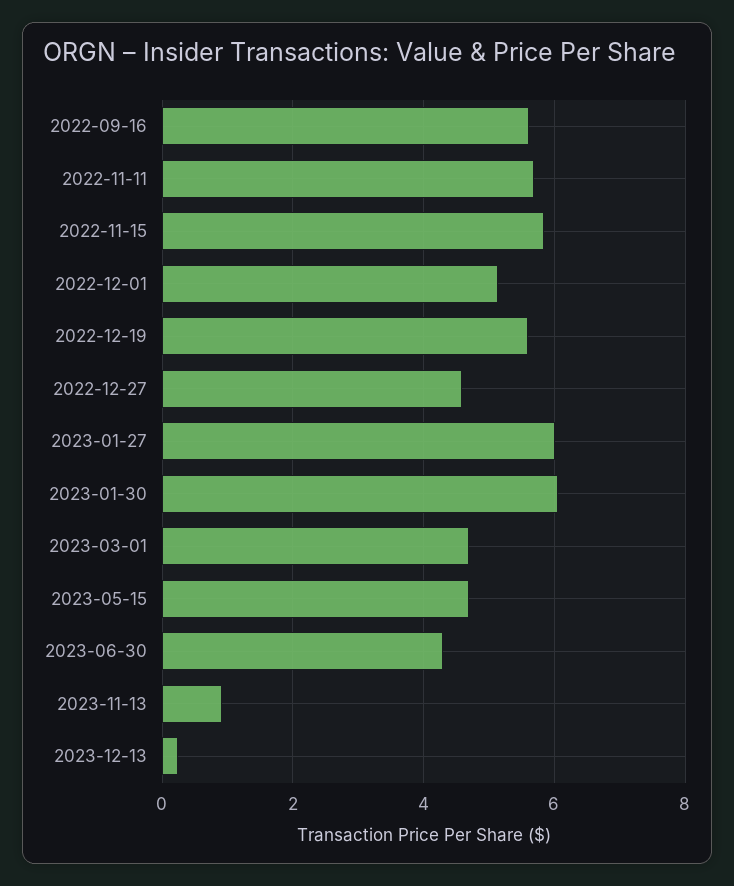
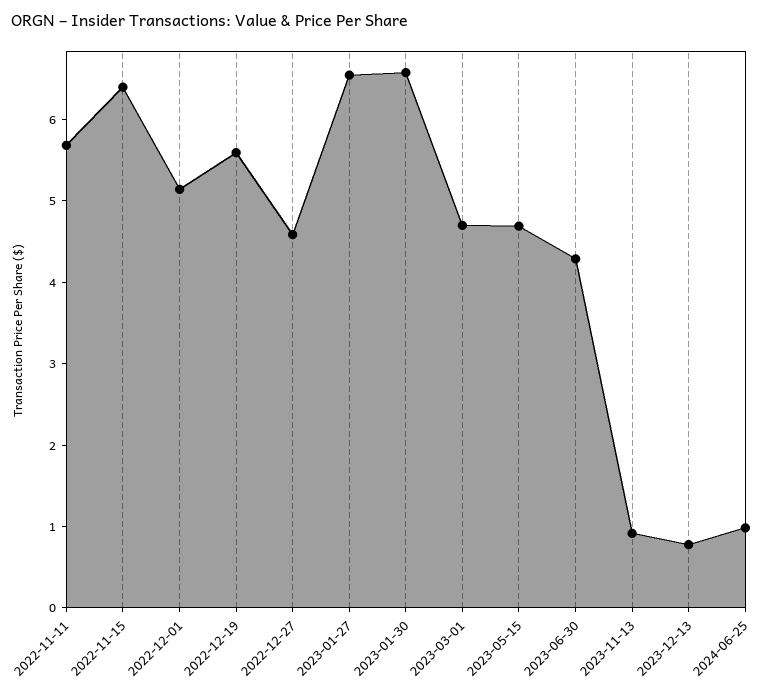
2022-09-16: 5.6 -> none
2022-11-15: 5.8 -> 6.4
2023-01-27: 6 -> 6.6
2023-01-30: 6 -> 6.6
2023-12-13: 0.2 -> 0.8
2024-06-25: none -> 1

